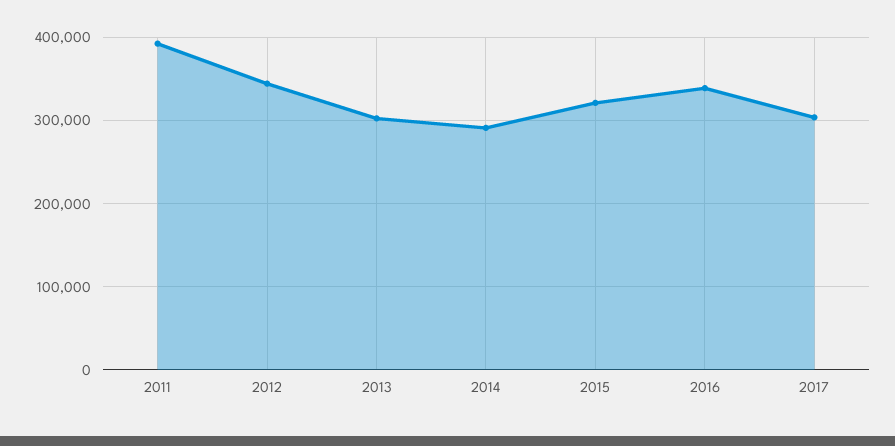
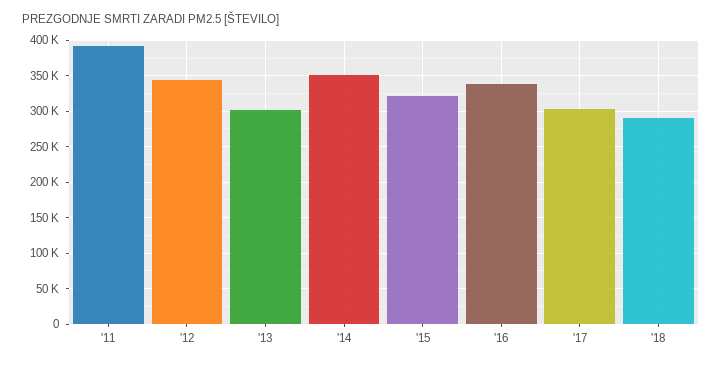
2014: 290000 -> 350000
'18: none -> 290000

